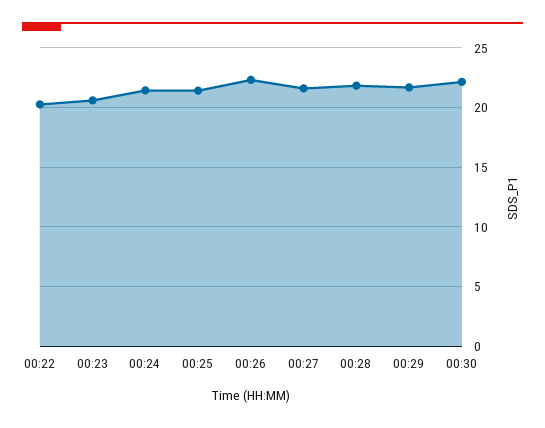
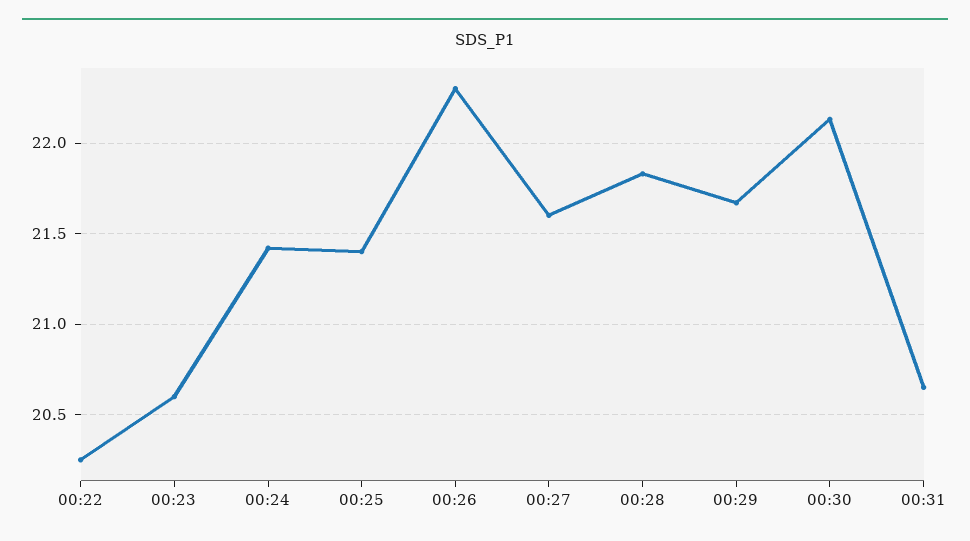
00:31: none -> 20.65

